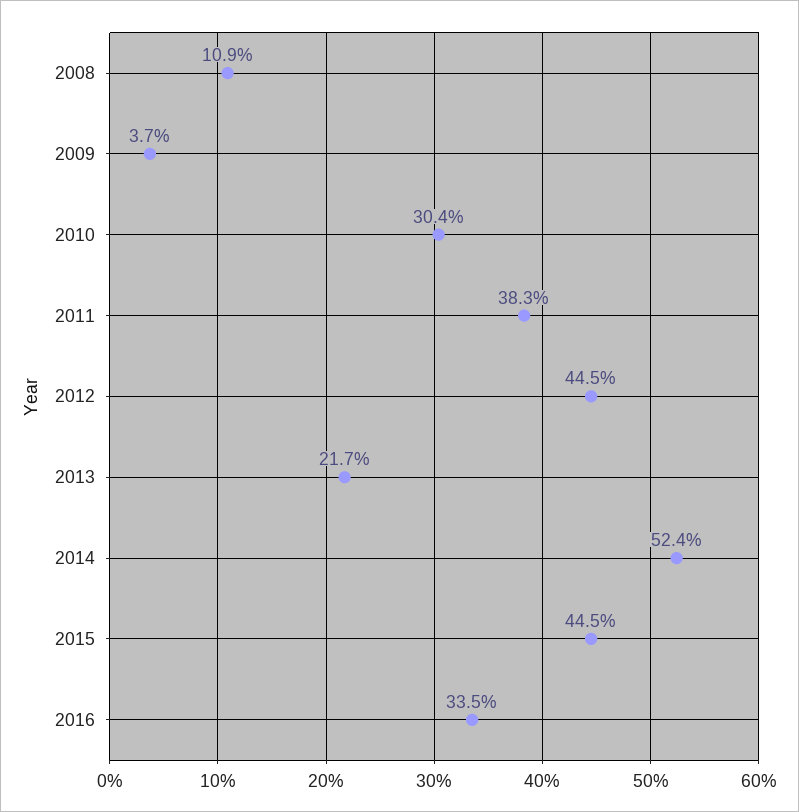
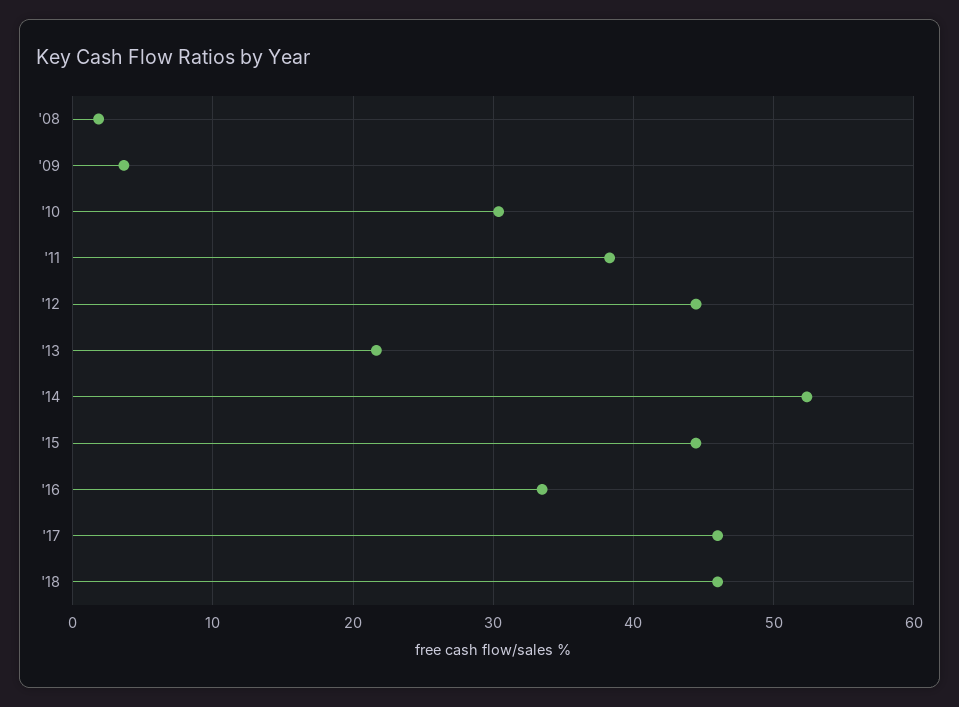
2008: 10.9 -> 2
'17: none -> 46
'18: none -> 46

